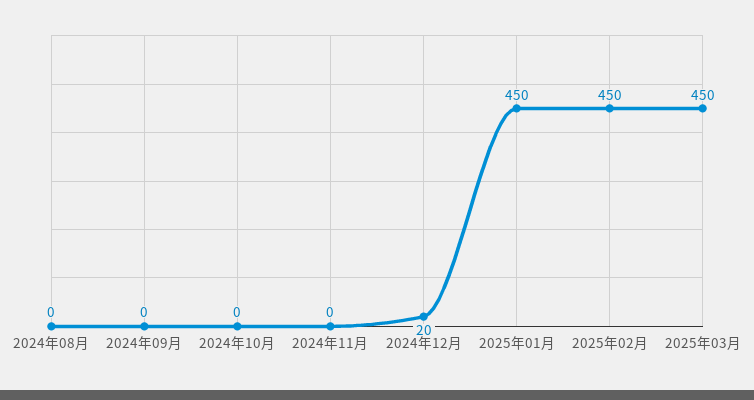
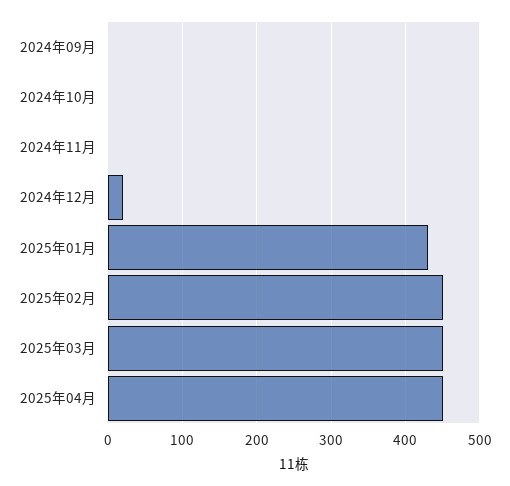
2024年08月: 0 -> none
2025年01月: 450 -> 430
2025年04月: none -> 450

